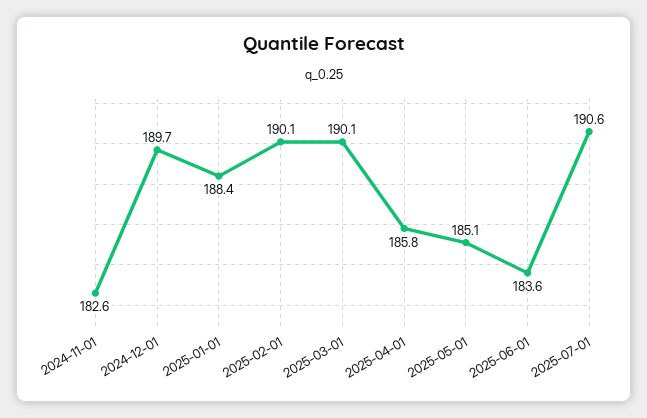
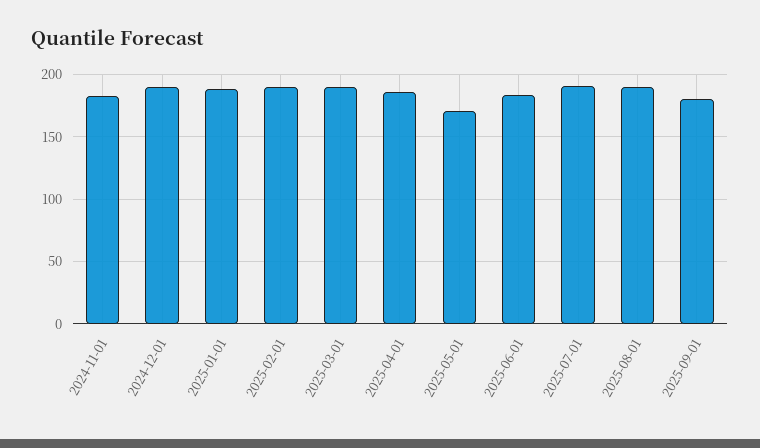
2025-05-01: 185.1 -> 170
2025-08-01: none -> 190
2025-09-01: none -> 180

